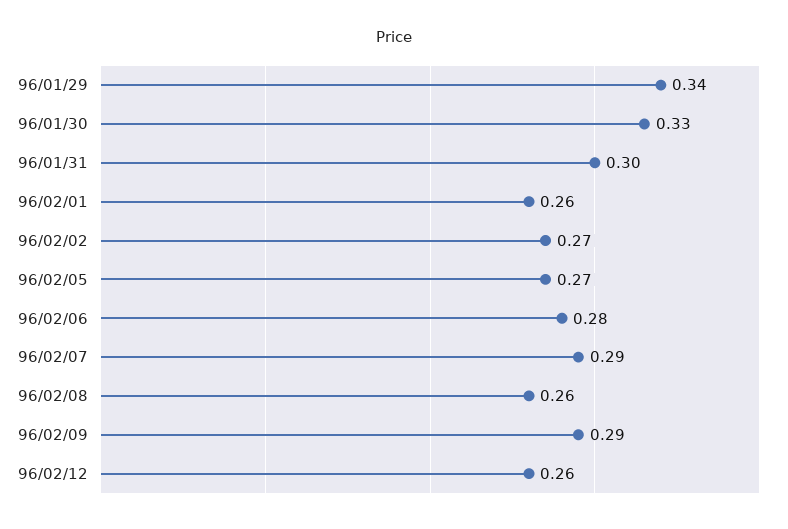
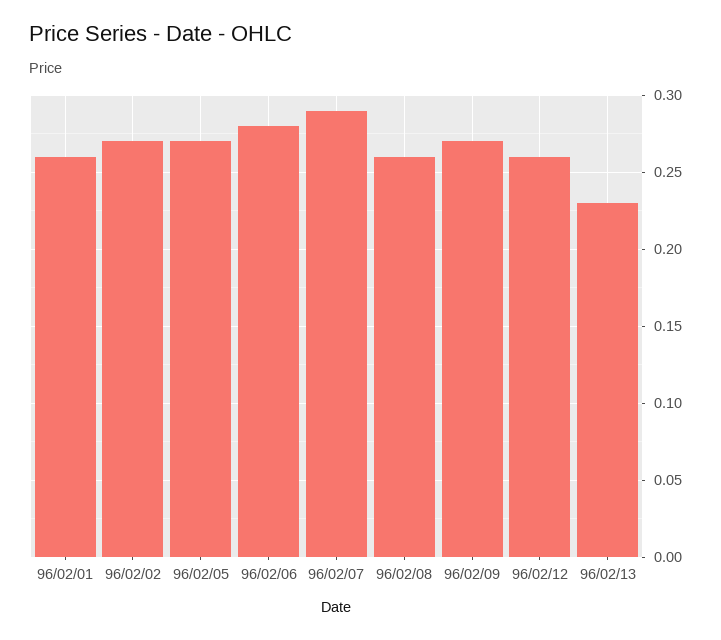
96/01/29: 0.34 -> none
96/01/30: 0.33 -> none
96/01/31: 0.3 -> none
96/02/09: 0.29 -> 0.27
96/02/13: none -> 0.23

